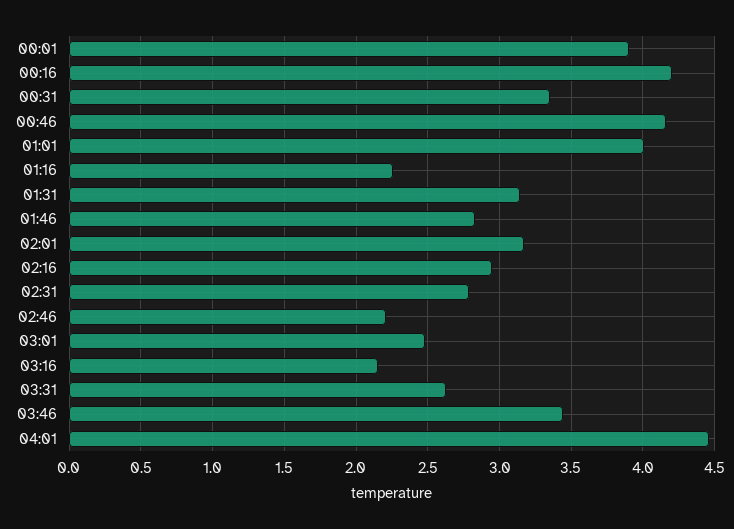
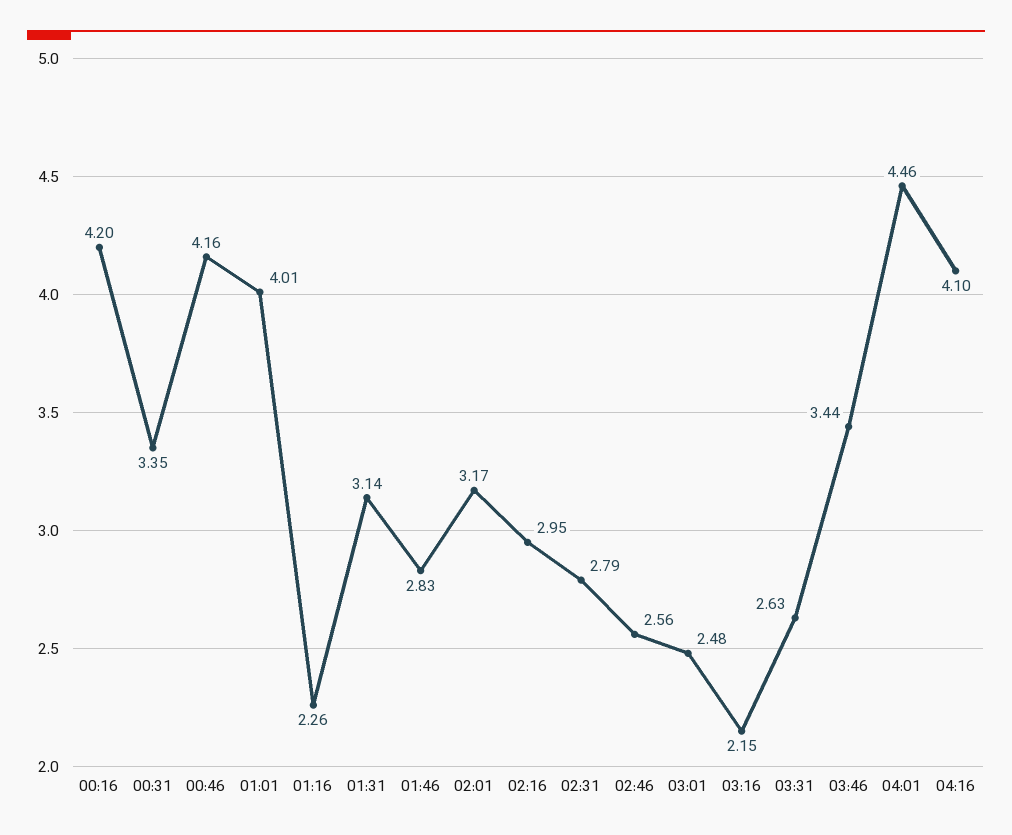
00:01: 3.9 -> none
02:46: 2.2 -> 2.56
04:16: none -> 4.1

